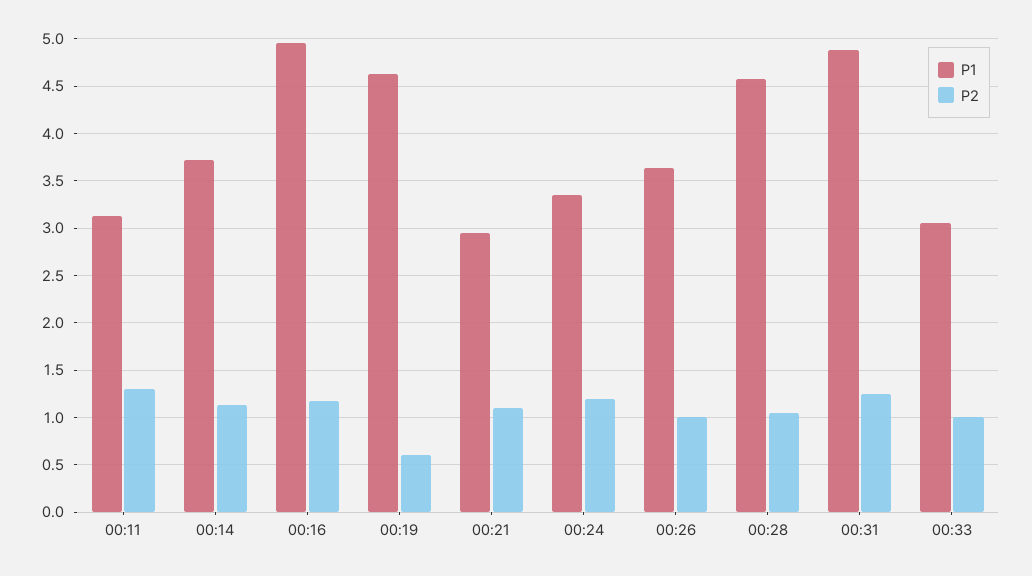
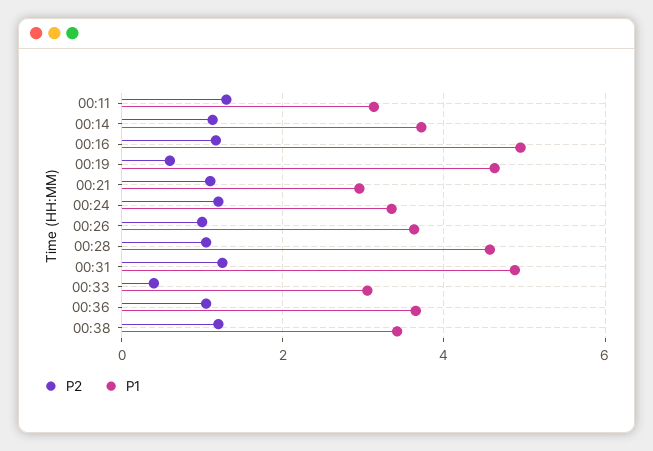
P2, 00:33: 1 -> 0.4
P2, 00:36: none -> 1
P1, 00:36: none -> 3.6
P2, 00:38: none -> 1.2
P1, 00:38: none -> 3.4

